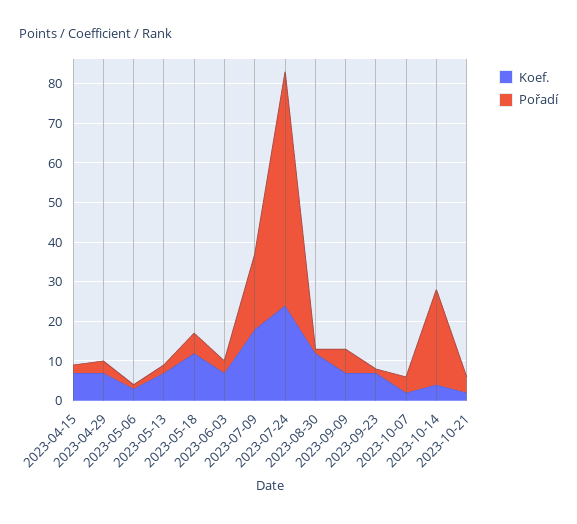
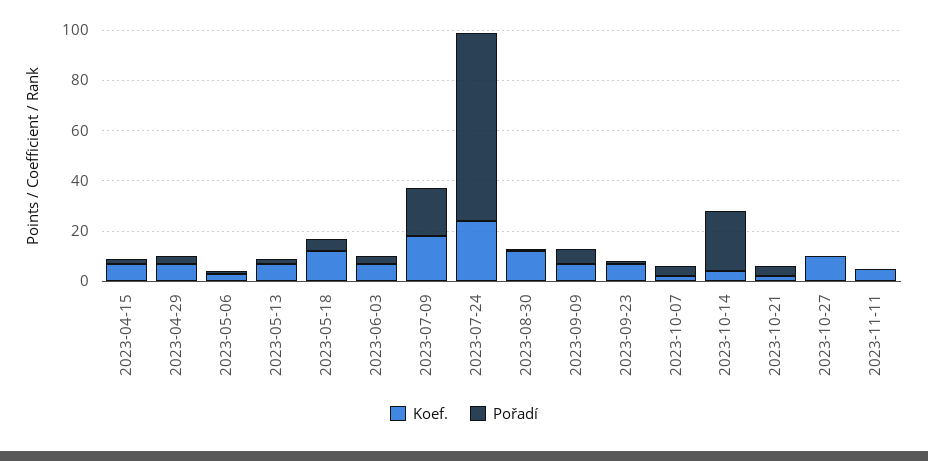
Pořadí, 2023-07-24: 60 -> 75
Koef., 2023-10-27: none -> 10
Pořadí, 2023-10-27: none -> 0
Koef., 2023-11-11: none -> 5
Pořadí, 2023-11-11: none -> 0

